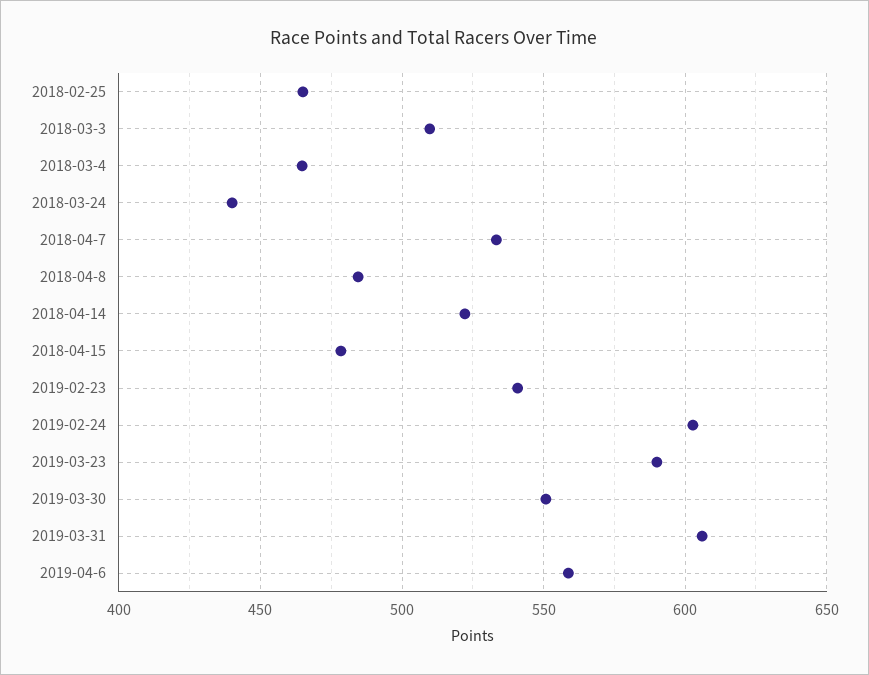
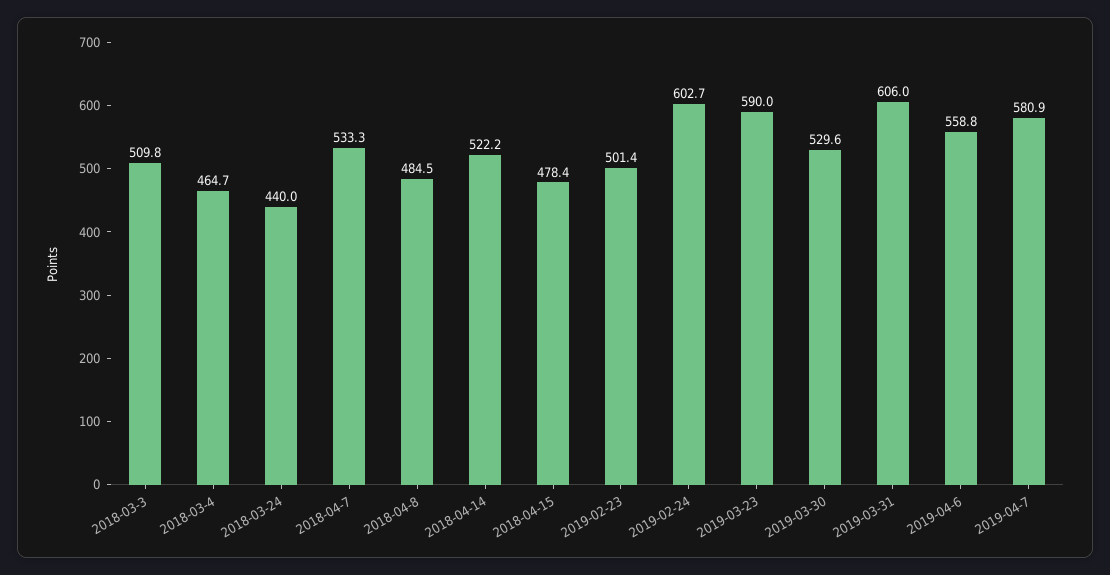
2018-02-25: 465 -> none
2019-02-23: 540 -> 501.4
2019-03-30: 550 -> 529.6
2019-04-7: none -> 580.9

